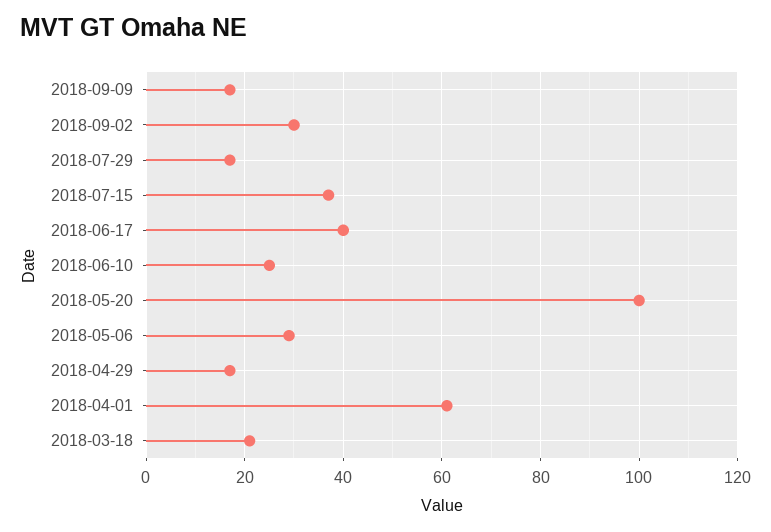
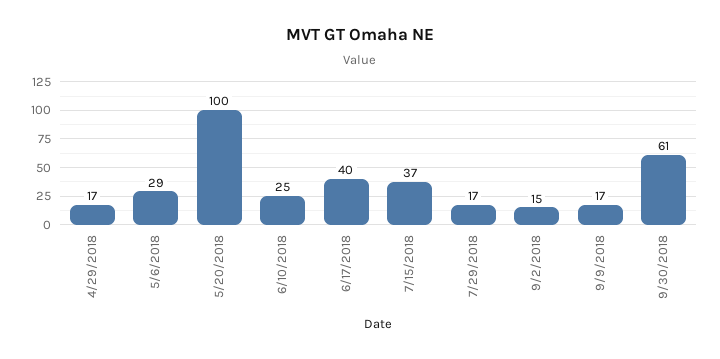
2018-09-02: 30 -> 15
2018-04-01: 60 -> none
2018-03-18: 20 -> none
9/30/2018: none -> 61

